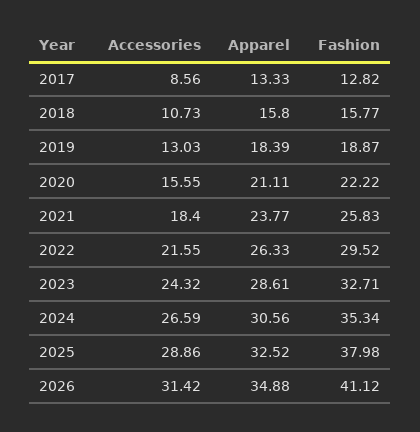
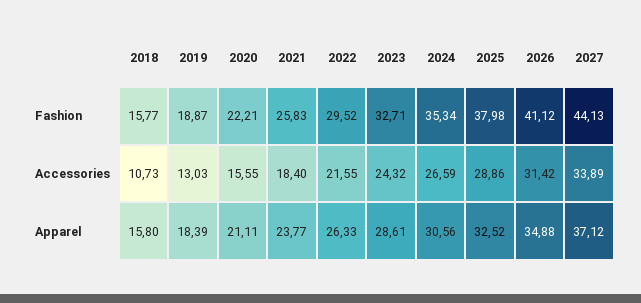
Accessories, 2017: 8.56 -> none
Apparel, 2017: 13.33 -> none
Fashion, 2017: 12.82 -> none
Fashion, 2020: 22.22 -> 22.21
Fashion, 2027: none -> 44.13
Accessories, 2027: none -> 33.89
Apparel, 2027: none -> 37.12

